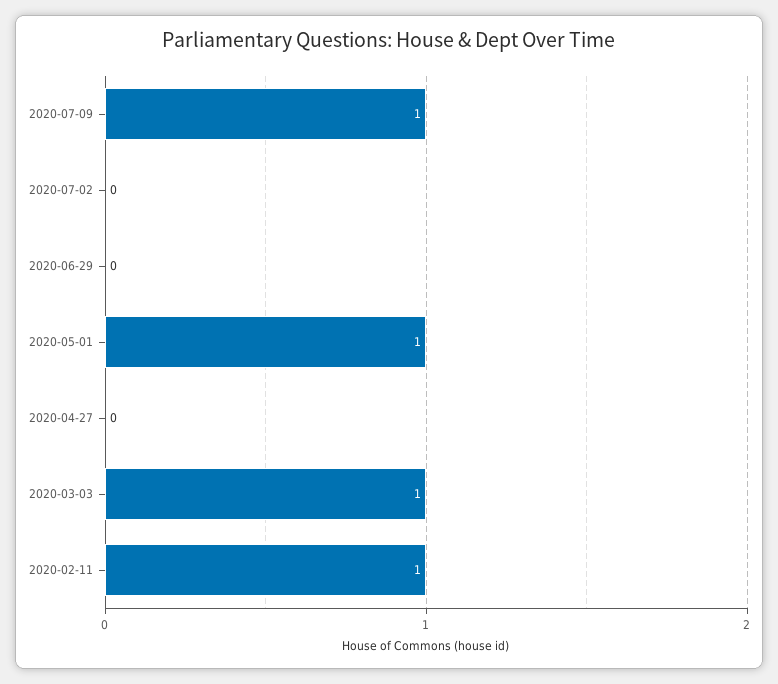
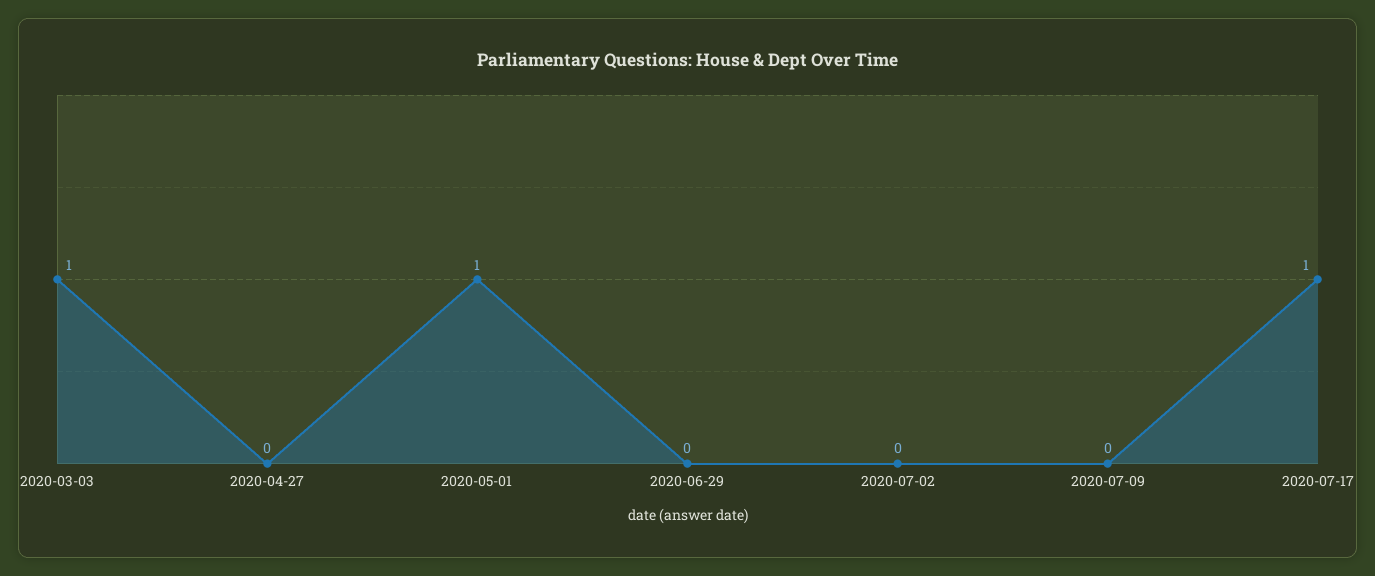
2020-07-09: 1 -> 0
2020-02-11: 1 -> none
2020-07-17: none -> 1

